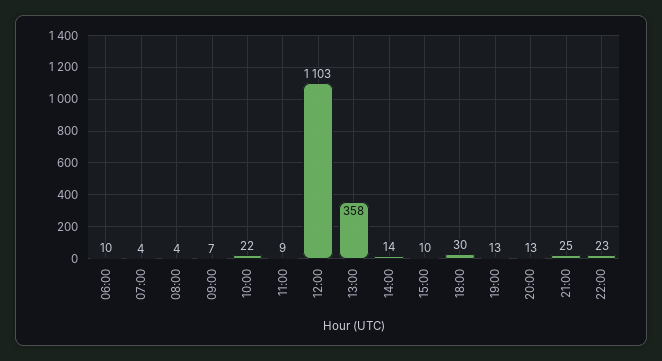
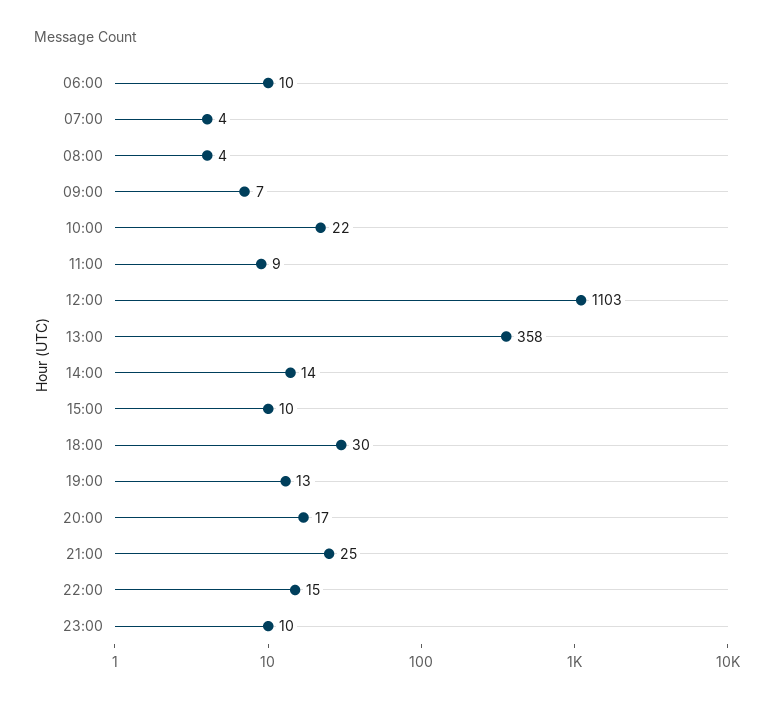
20:00: 13 -> 17
22:00: 23 -> 15
23:00: none -> 10

